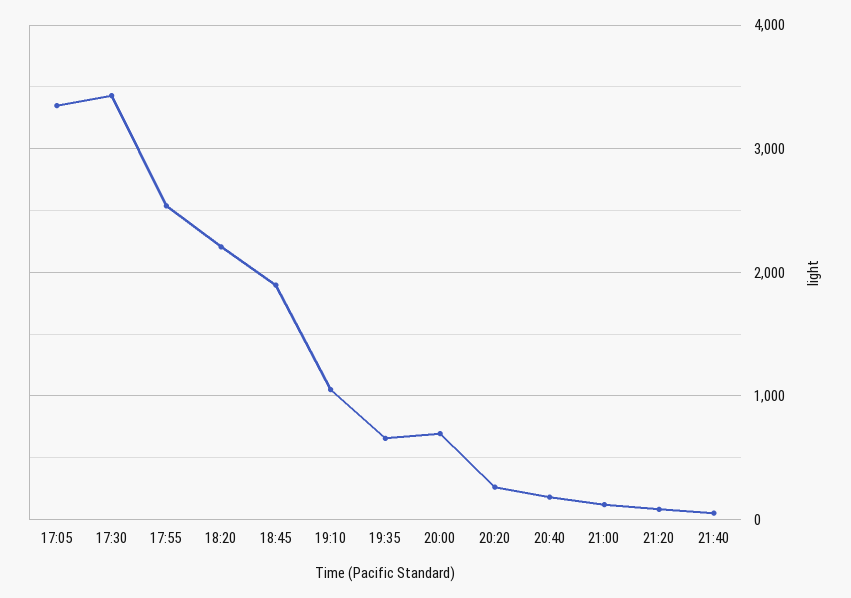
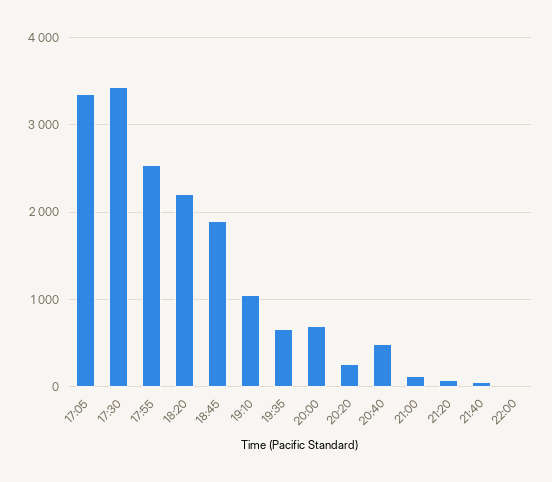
20:40: 200 -> 500
22:00: none -> 0

